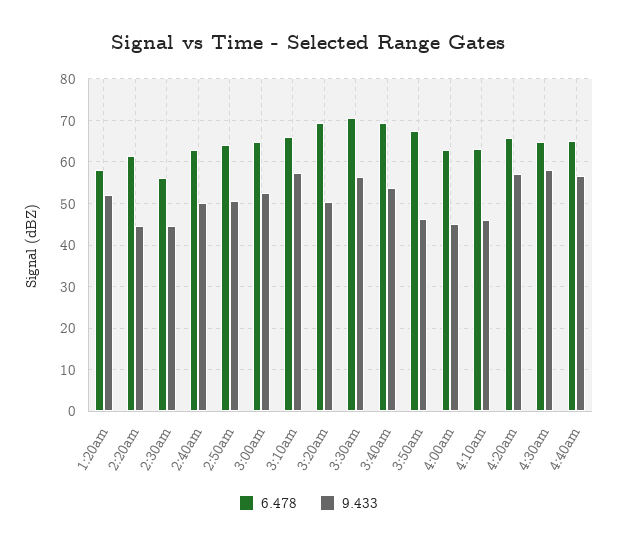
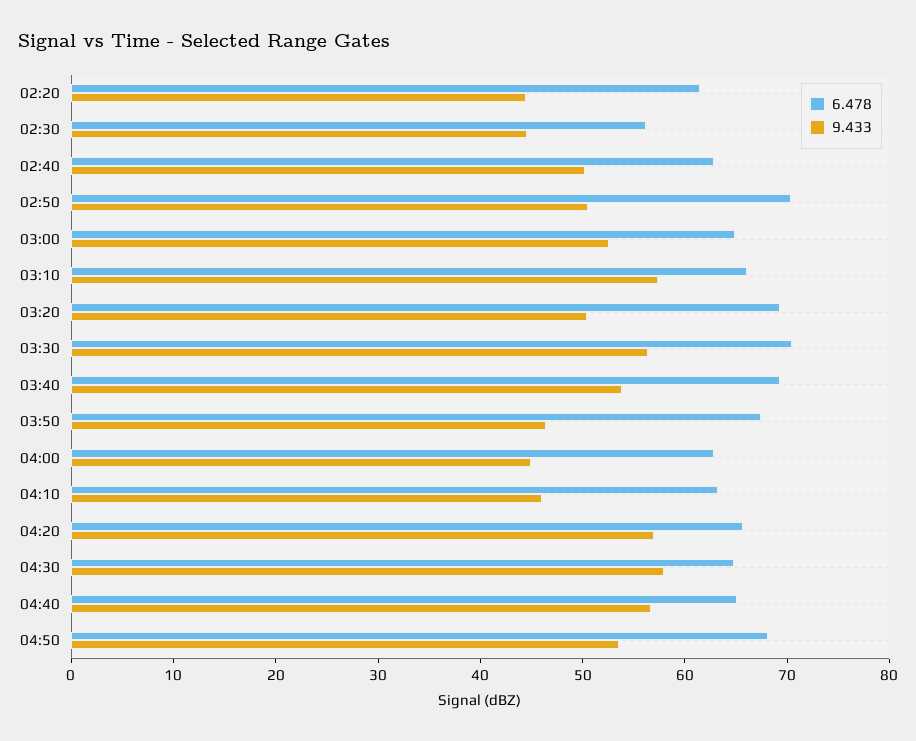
6.478, 1:20am: 58 -> none
9.433, 1:20am: 52 -> none
6.478, 2:50am: 64 -> 70
6.478, 04:50: none -> 68
9.433, 04:50: none -> 54

